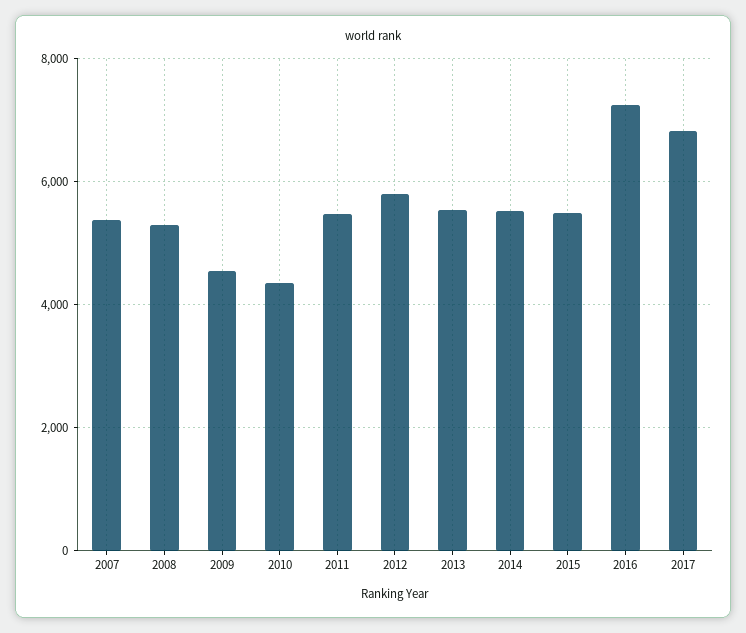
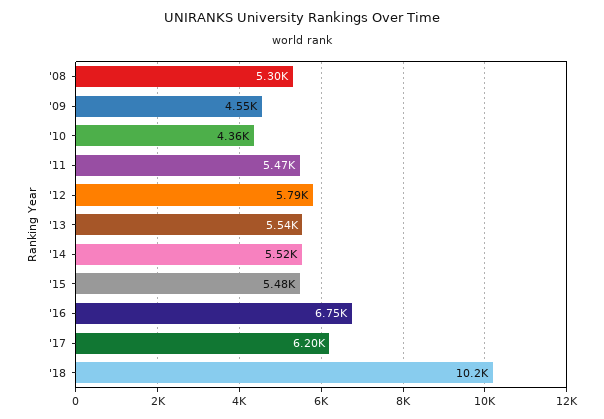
2007: 5400 -> none
2016: 7200 -> 6750
2017: 6800 -> 6200
'18: none -> 10200

